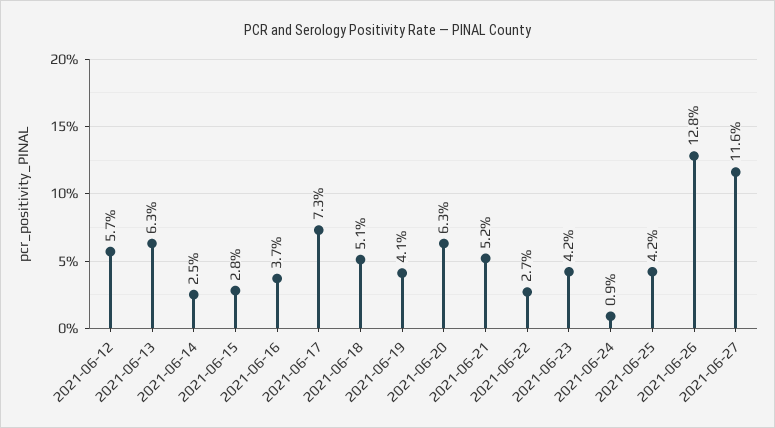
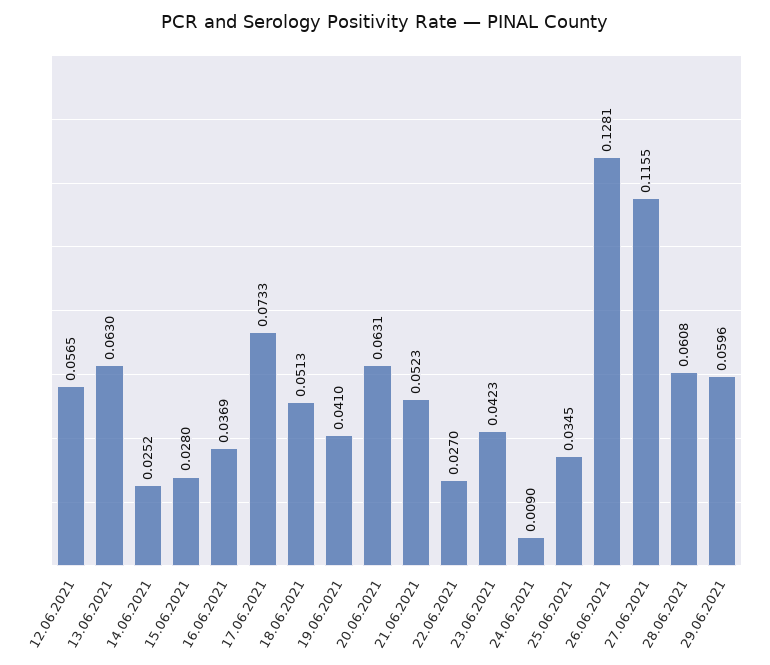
2021-06-25: 0.042 -> 0.0345
28.06.2021: none -> 0.0608
29.06.2021: none -> 0.0596

